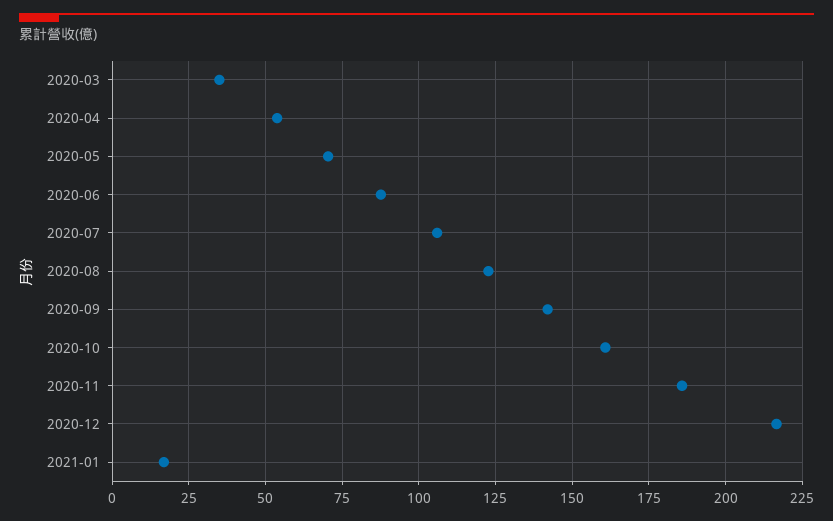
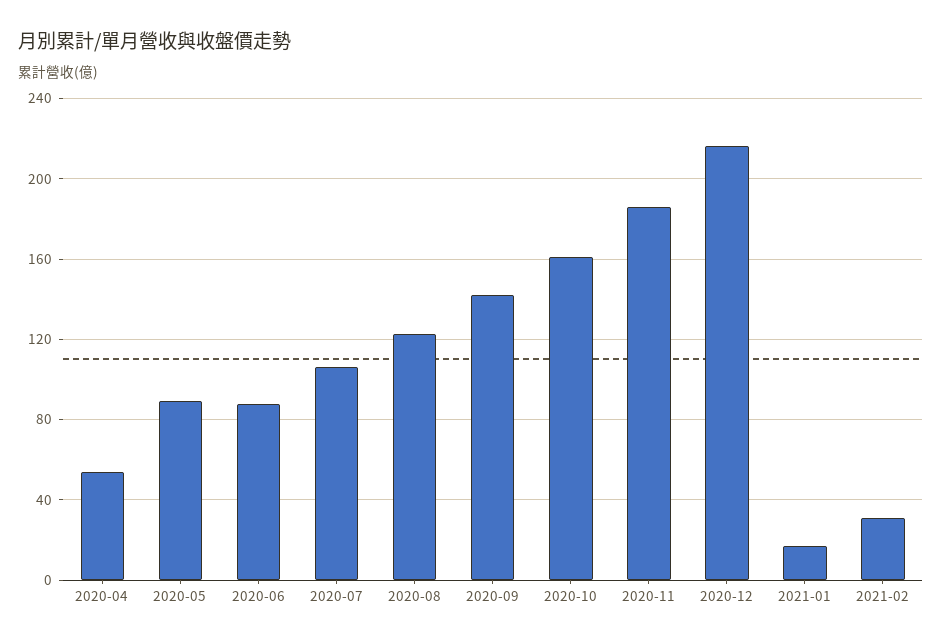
2020-03: 35 -> none
2020-05: 70 -> 90
2021-02: none -> 30

